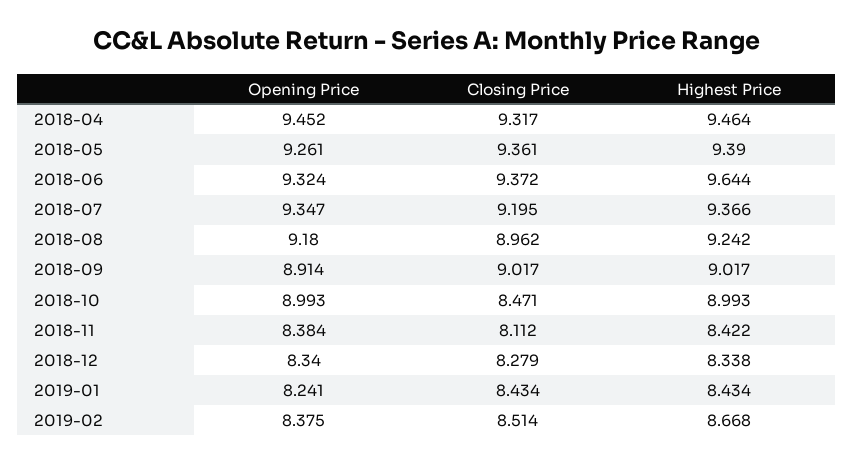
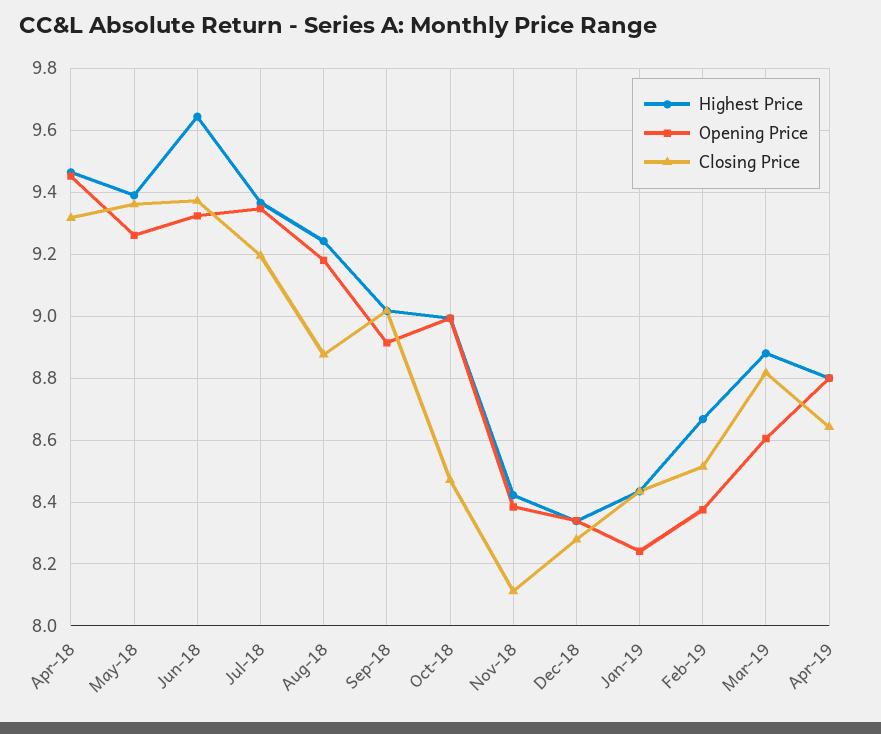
Closing Price, 2018-08: 8.962 -> 8.88
Highest Price, Mar-19: none -> 8.88
Opening Price, Mar-19: none -> 8.6
Closing Price, Mar-19: none -> 8.82
Highest Price, Apr-19: none -> 8.8
Opening Price, Apr-19: none -> 8.8
Closing Price, Apr-19: none -> 8.64

